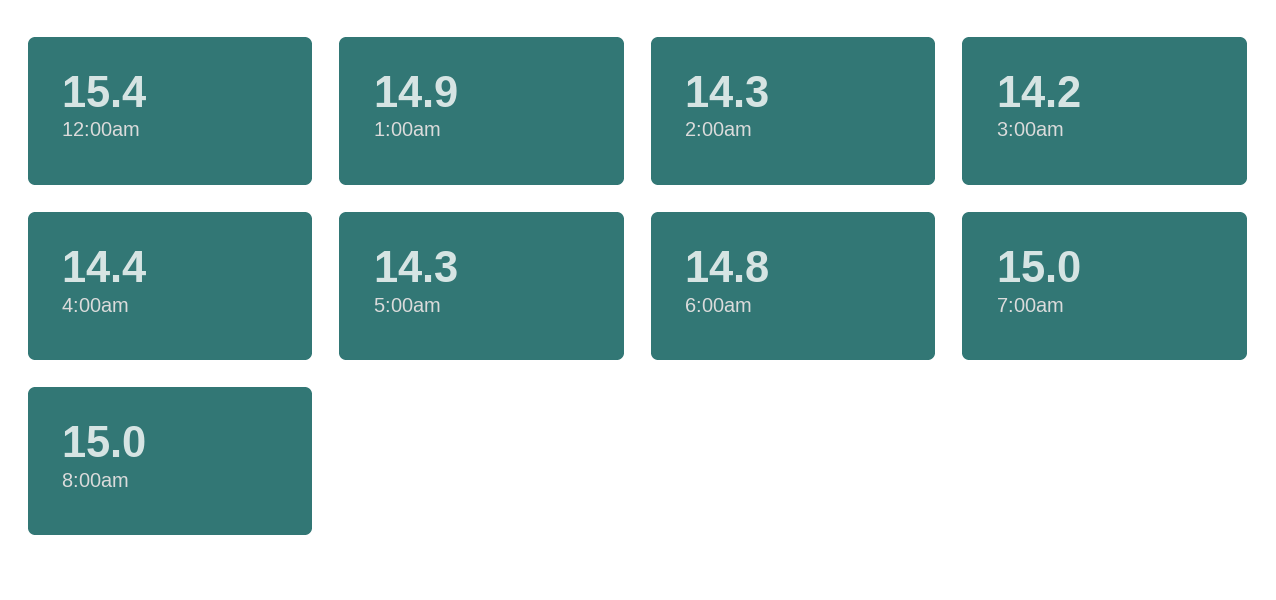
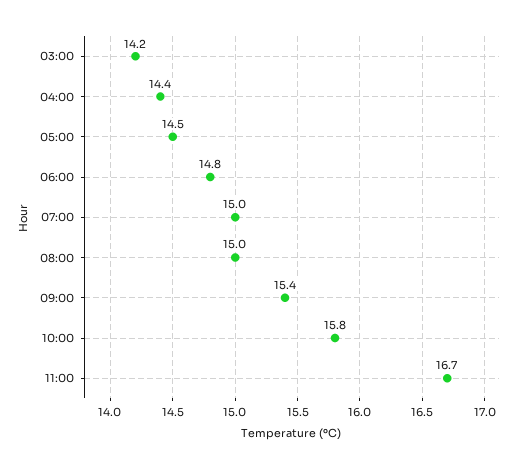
12:00am: 15.4 -> none
1:00am: 14.9 -> none
2:00am: 14.3 -> none
5:00am: 14.3 -> 14.5
09:00: none -> 15.4
10:00: none -> 15.8
11:00: none -> 16.7

